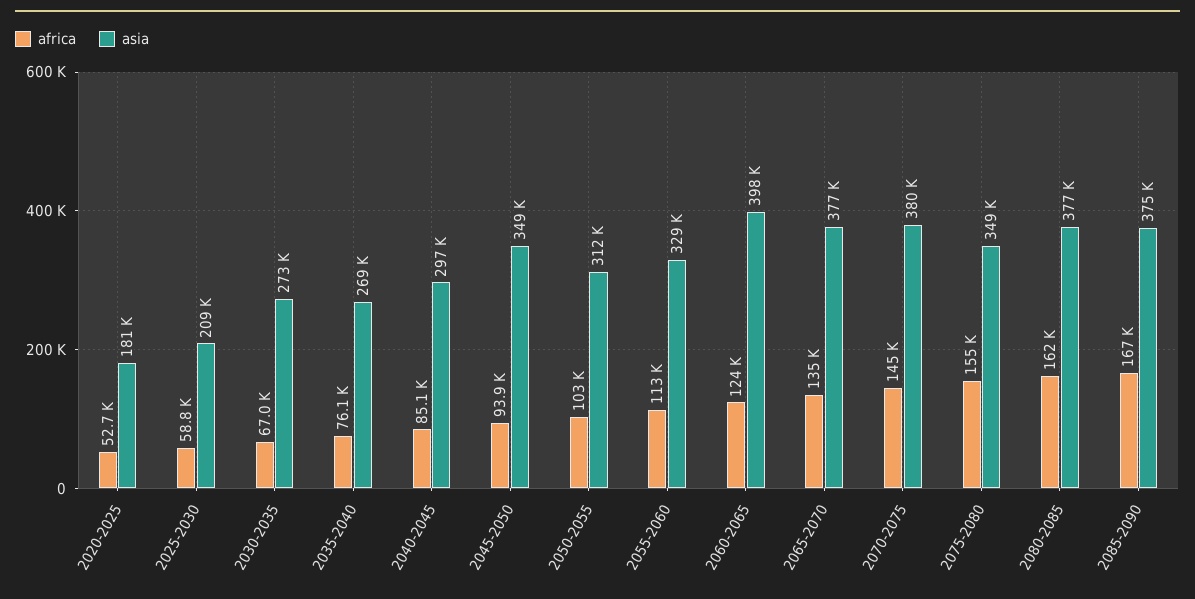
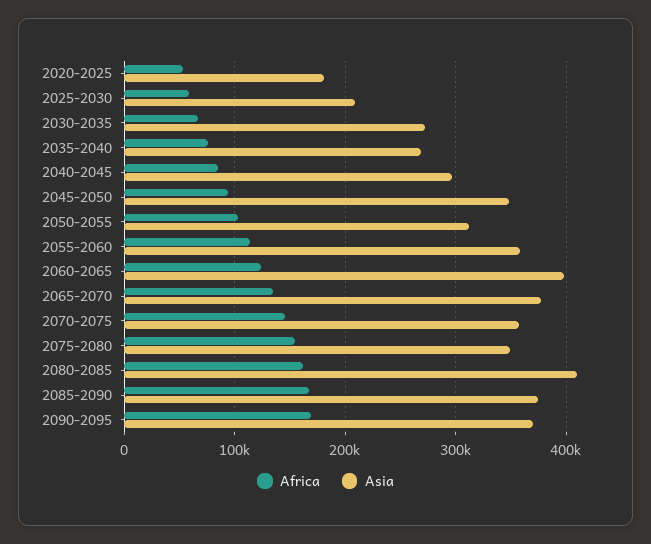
asia, 2055-2060: 329000 -> 360000
asia, 2070-2075: 380000 -> 360000
asia, 2080-2085: 377000 -> 410000
africa, 2090-2095: none -> 170000
asia, 2090-2095: none -> 370000

